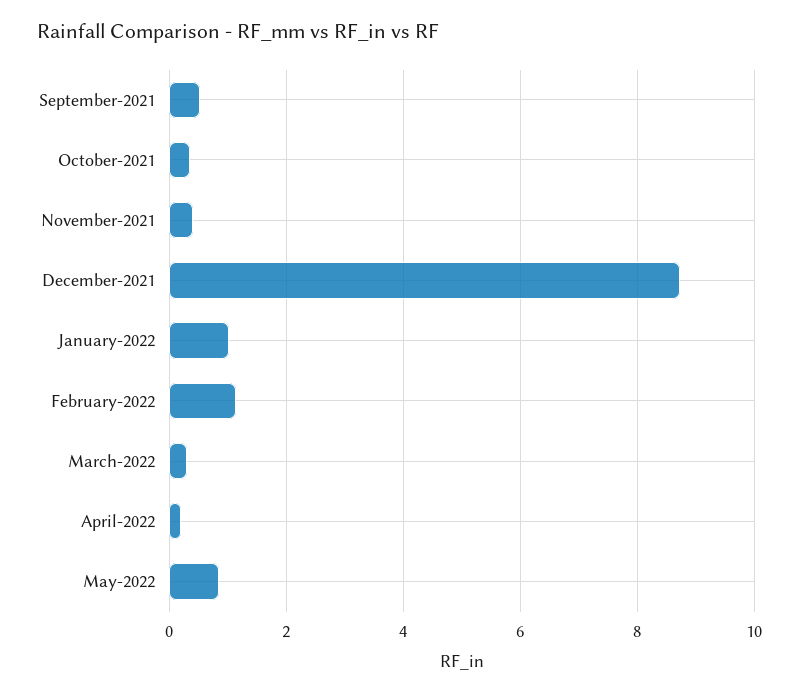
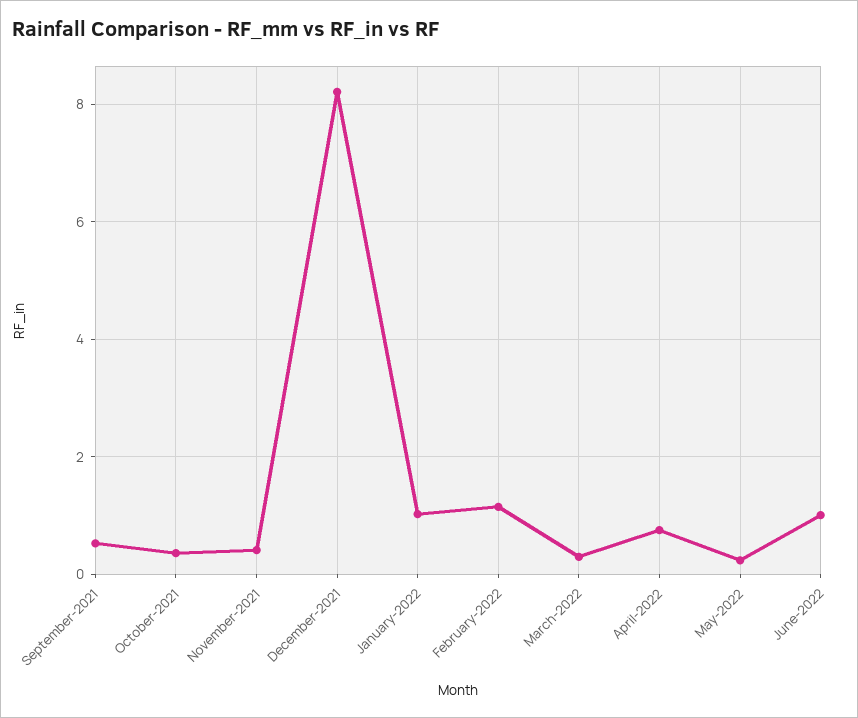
December-2021: 8.8 -> 8.2
April-2022: 0.2 -> 0.8
May-2022: 0.8 -> 0.2
June-2022: none -> 1

